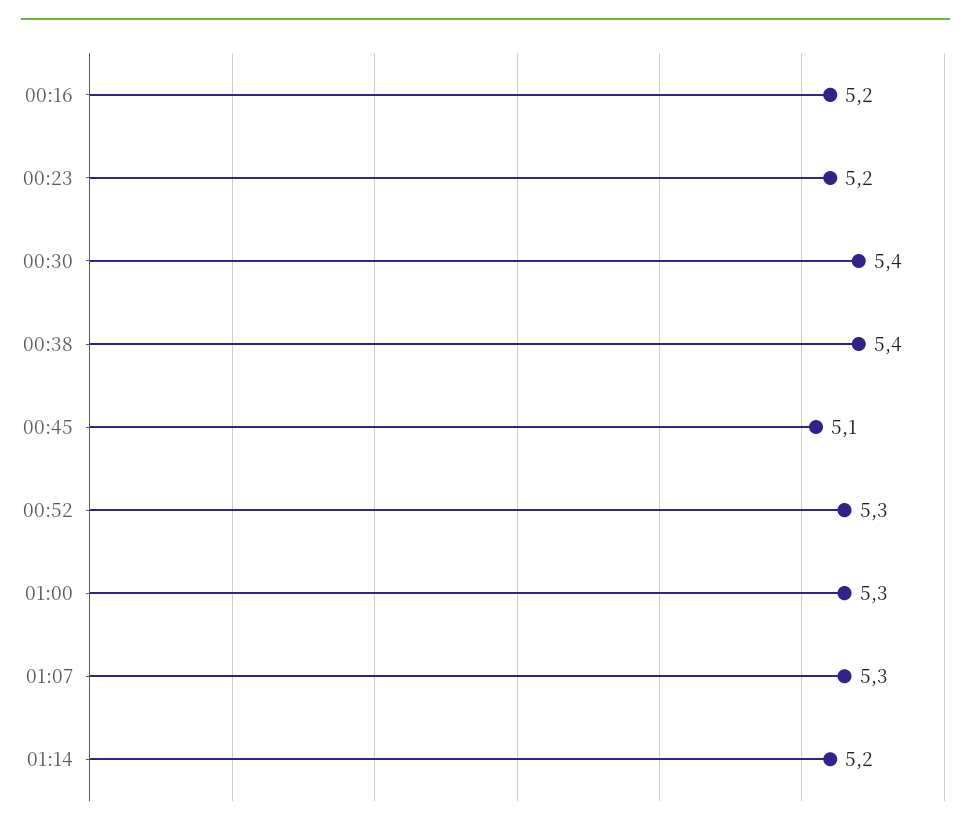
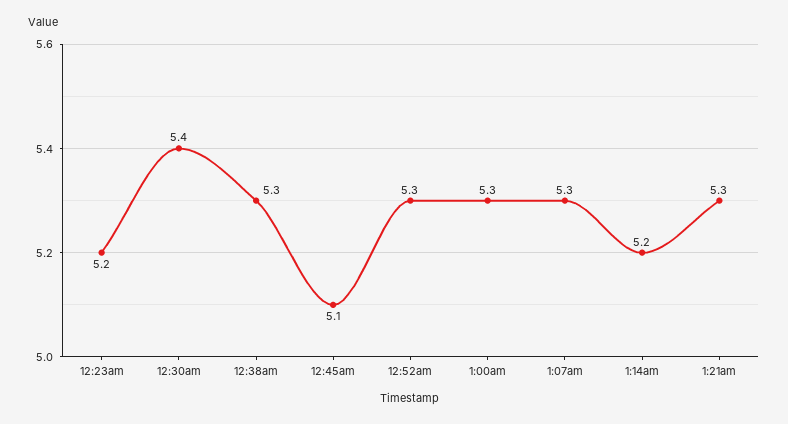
00:16: 5.2 -> none
00:38: 5.4 -> 5.3
1:21am: none -> 5.3

